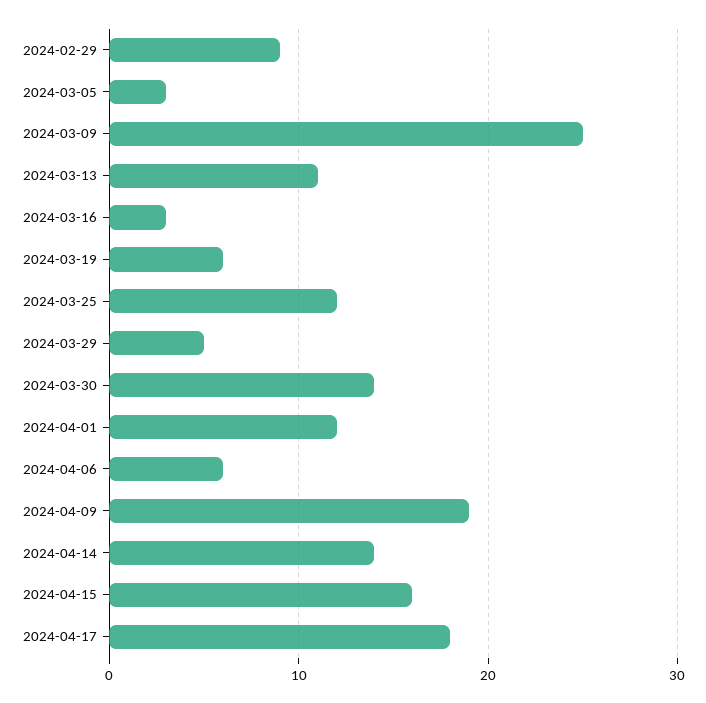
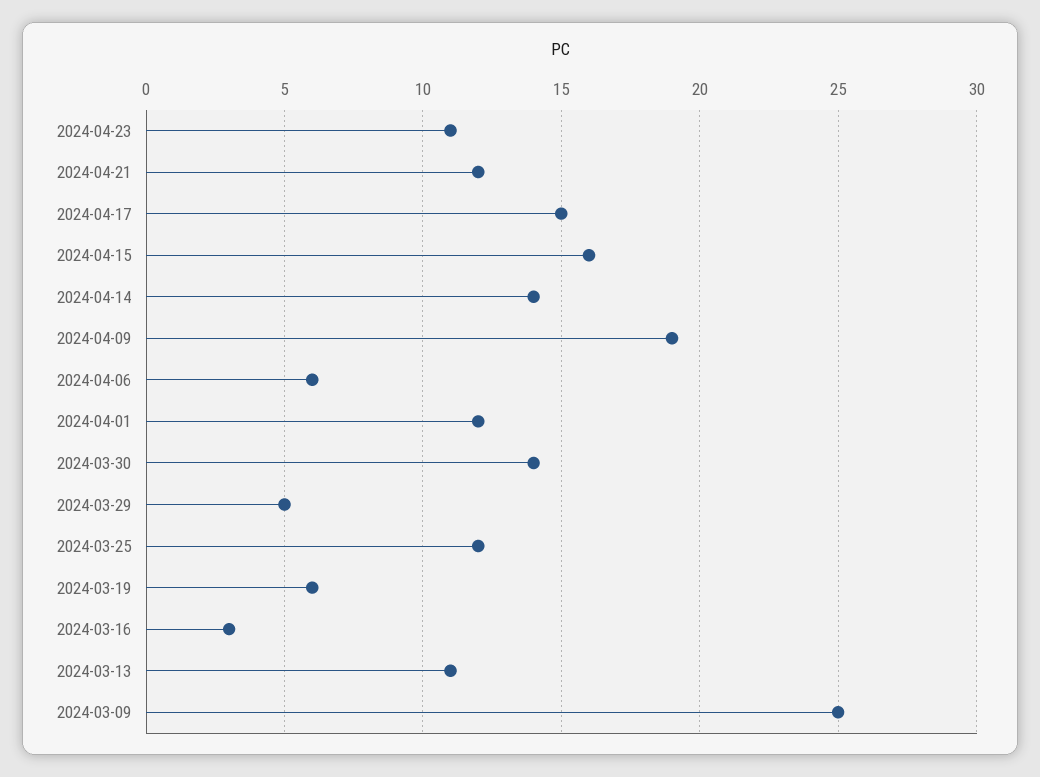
2024-02-29: 9 -> none
2024-03-05: 3 -> none
2024-04-17: 18 -> 15
2024-04-23: none -> 11
2024-04-21: none -> 12

